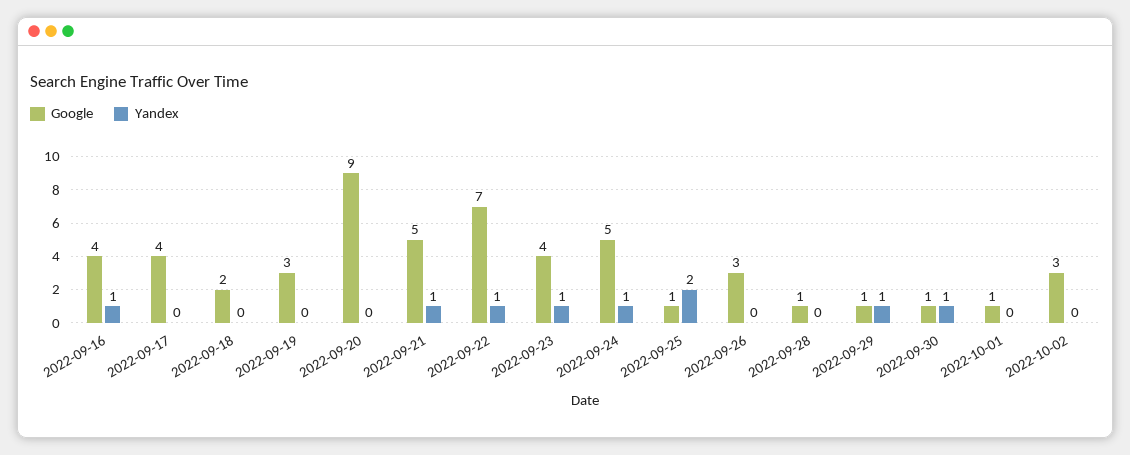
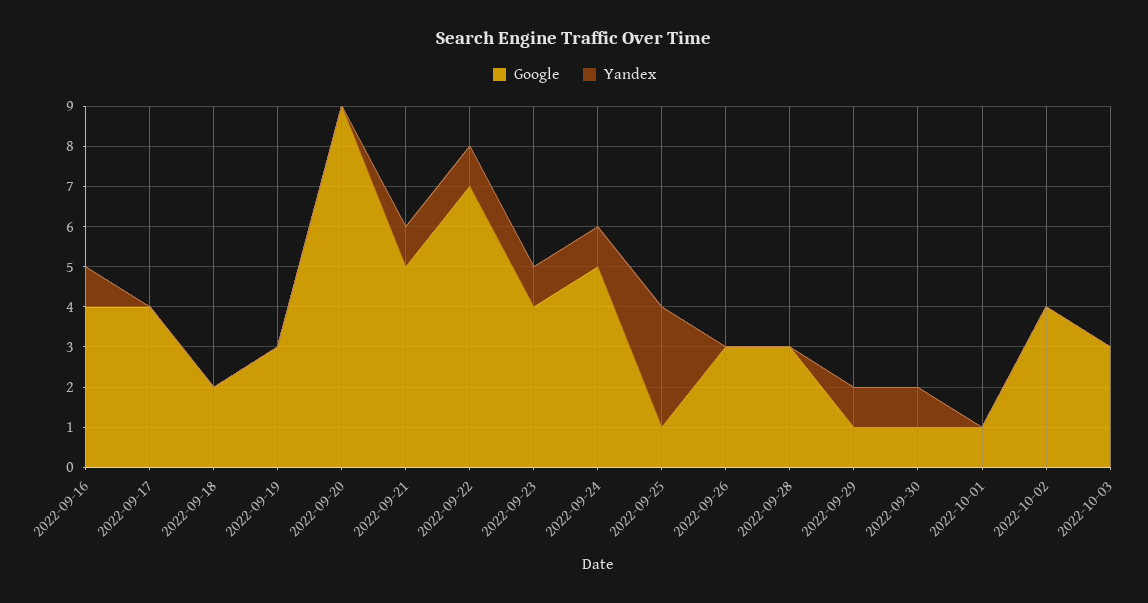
Yandex, 2022-09-25: 2 -> 3
Google, 2022-09-28: 1 -> 3
Google, 2022-10-02: 3 -> 4
Google, 2022-10-03: none -> 3
Yandex, 2022-10-03: none -> 0

